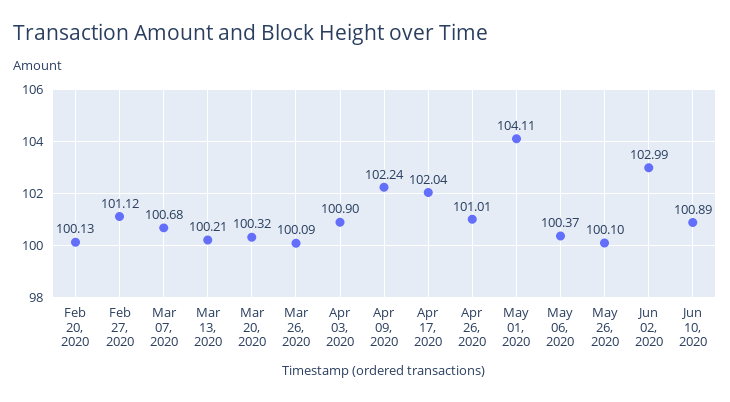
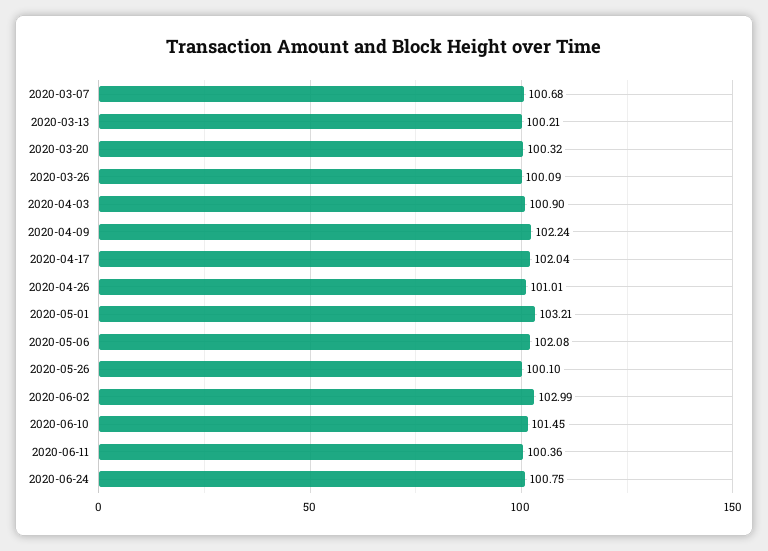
Feb 20, 2020: 100.13 -> none
Feb 27, 2020: 101.12 -> none
May 01, 2020: 104.11 -> 103.21
May 06, 2020: 100.37 -> 102.08
Jun 10, 2020: 100.89 -> 101.45
2020-06-11: none -> 100.36
2020-06-24: none -> 100.75

